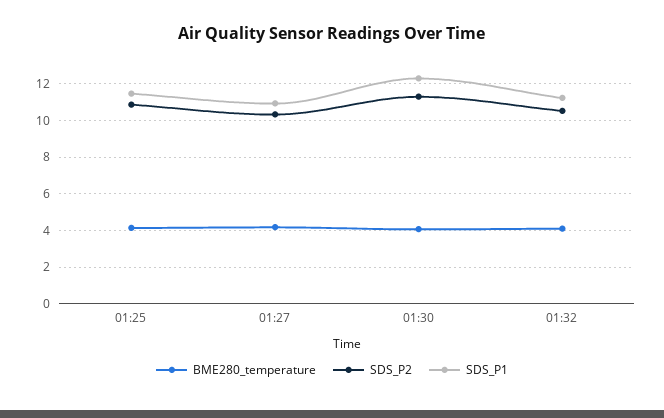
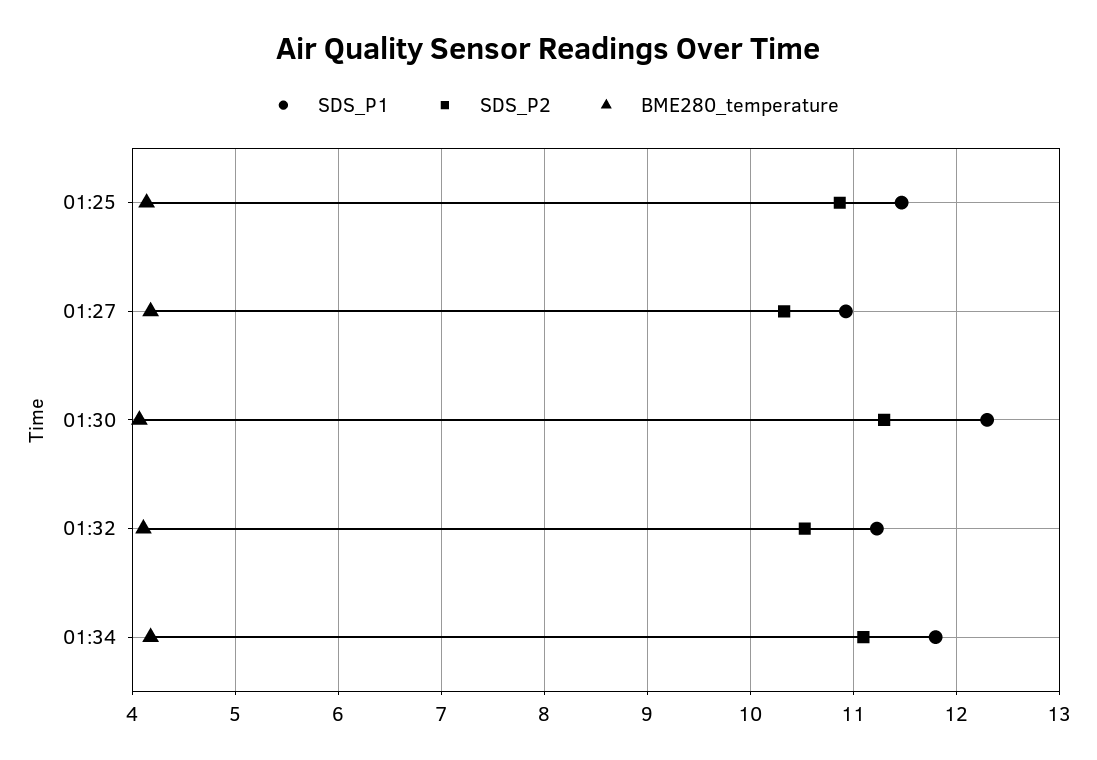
SDS_P1, 01:34: none -> 11.8
SDS_P2, 01:34: none -> 11.1
BME280_temperature, 01:34: none -> 4.2

